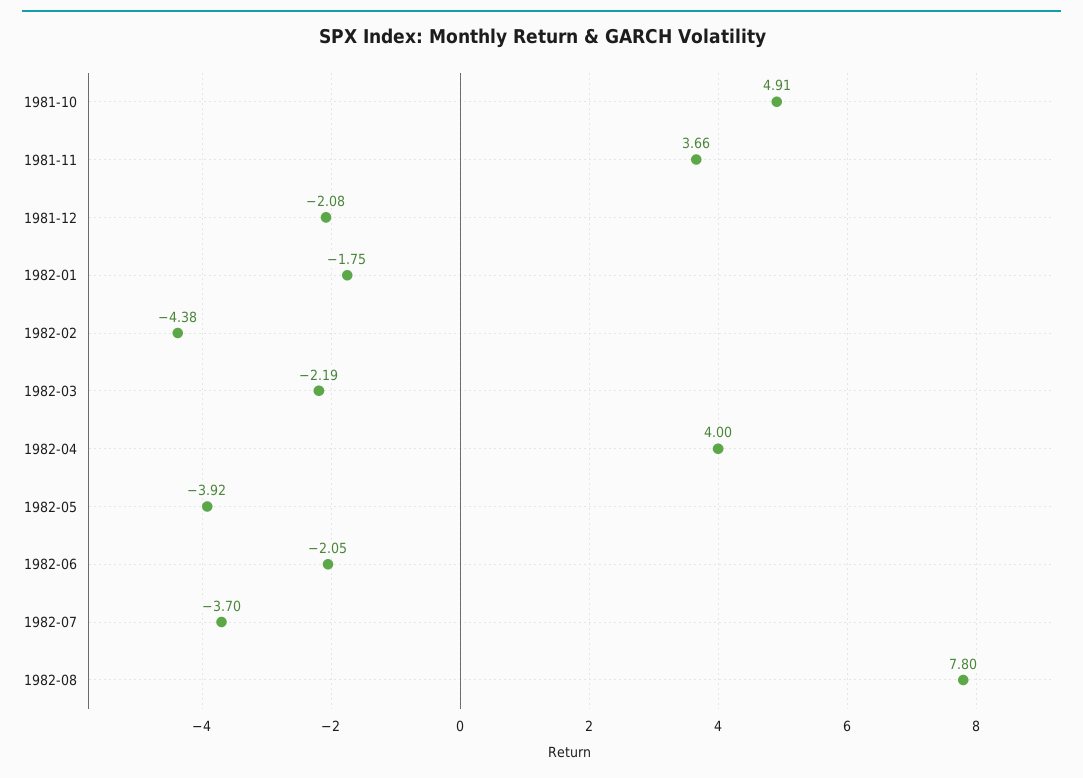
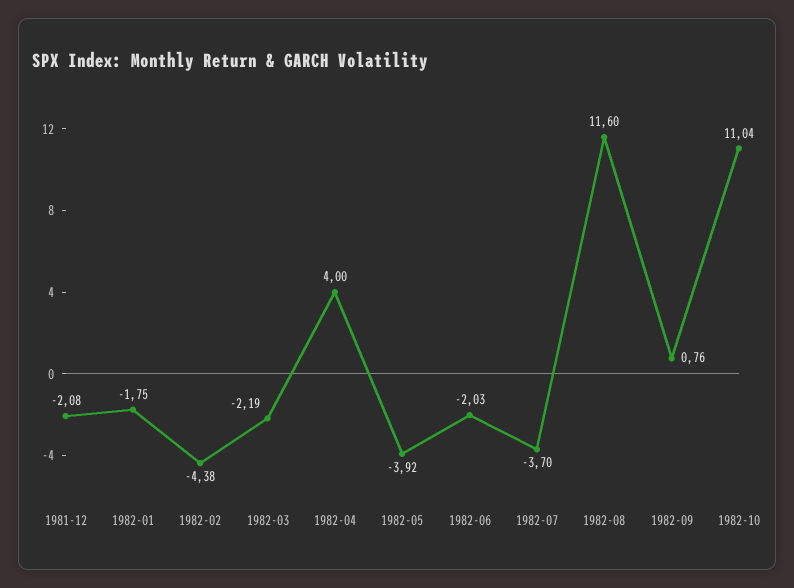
1981-10: 4.91 -> none
1981-11: 3.66 -> none
1982-06: -2.05 -> -2.03
1982-08: 7.8 -> 11.6
1982-09: none -> 0.76
1982-10: none -> 11.04

